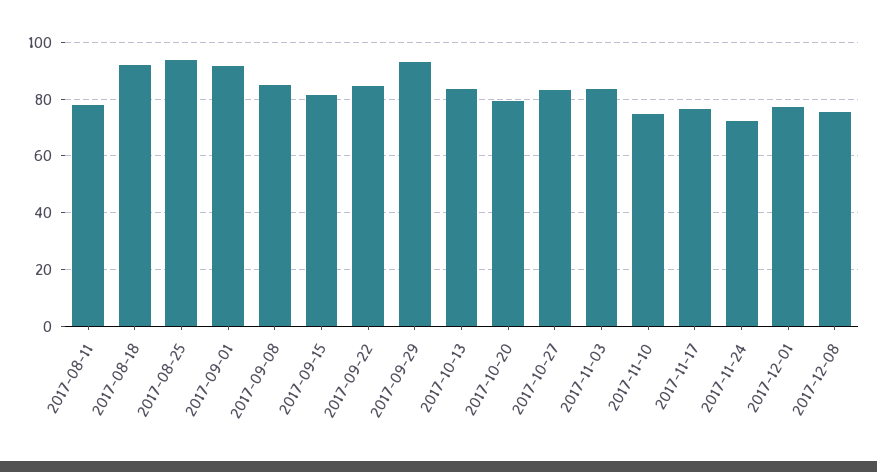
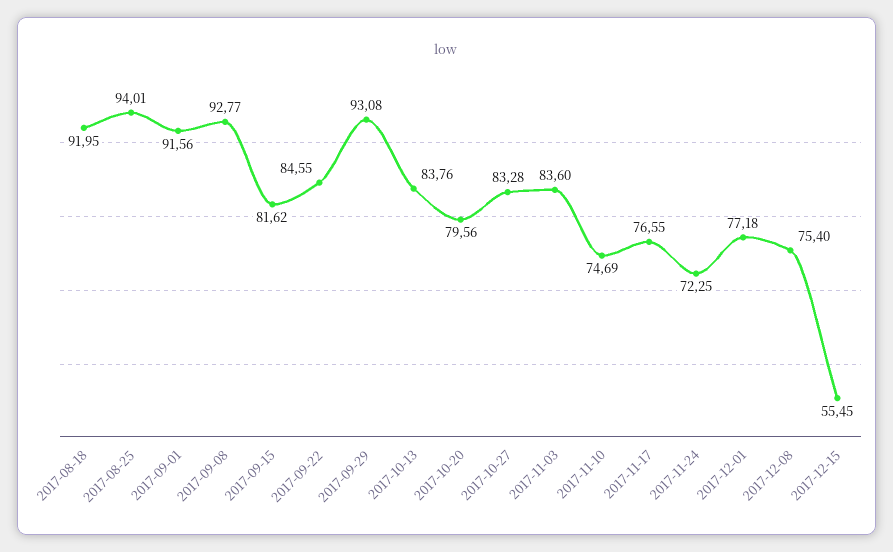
2017-08-11: 77.5 -> none
2017-09-08: 85 -> 92.77
2017-12-15: none -> 55.45

